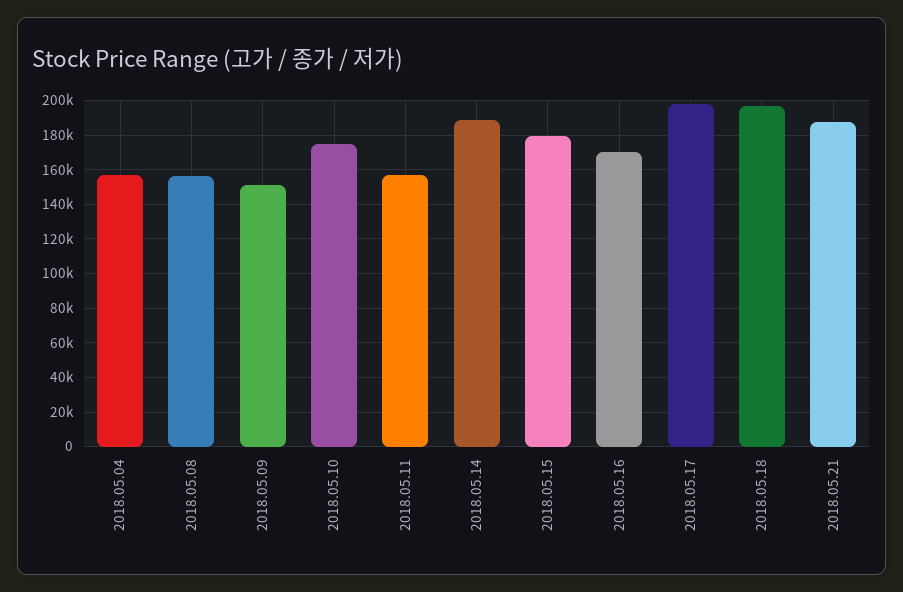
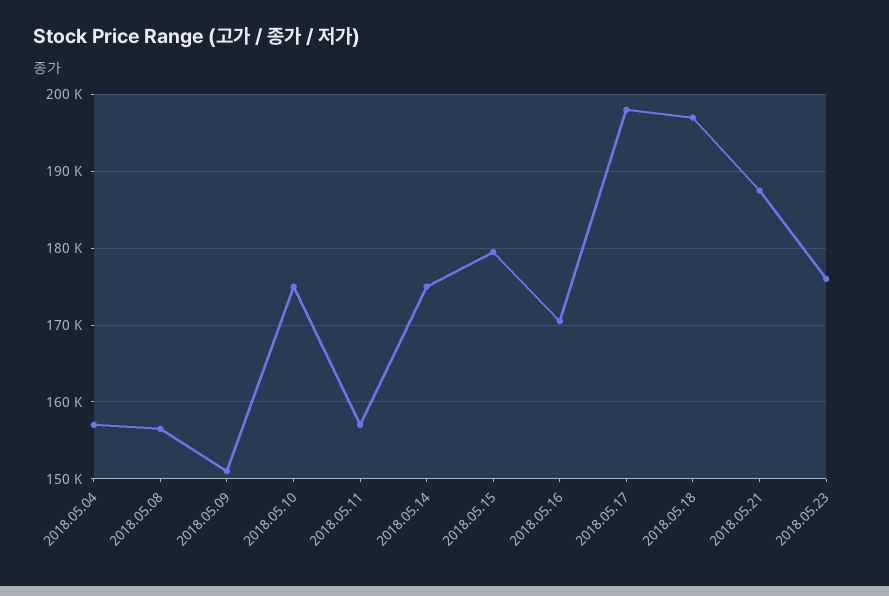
2018.05.14: 190000 -> 175000
2018.05.23: none -> 176000

